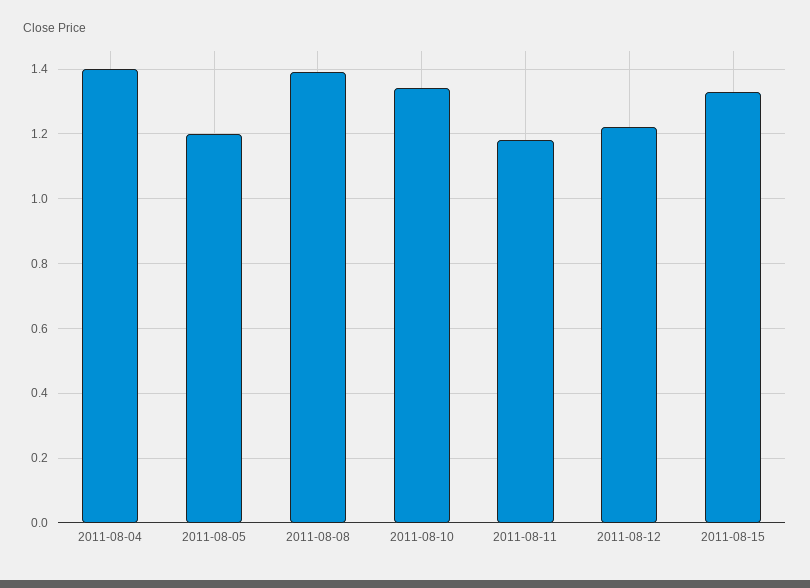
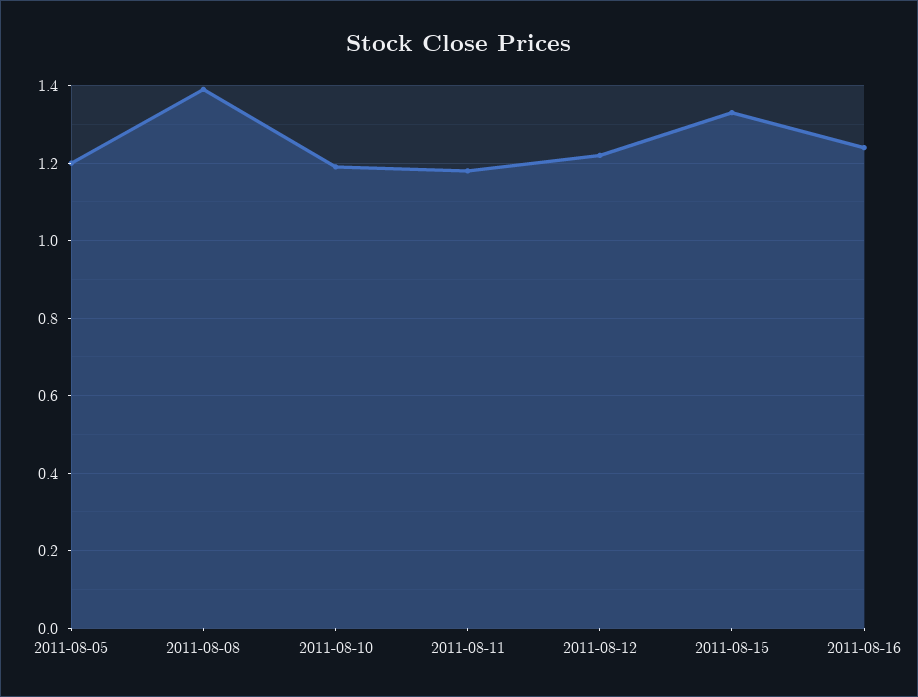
2011-08-04: 1.4 -> none
2011-08-10: 1.35 -> 1.2
2011-08-16: none -> 1.25

